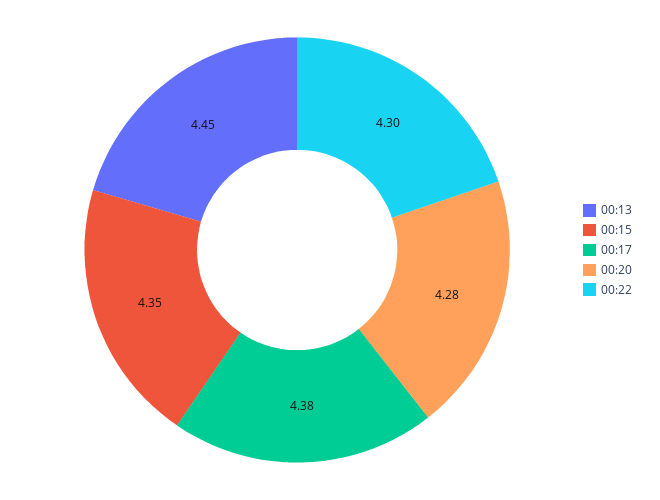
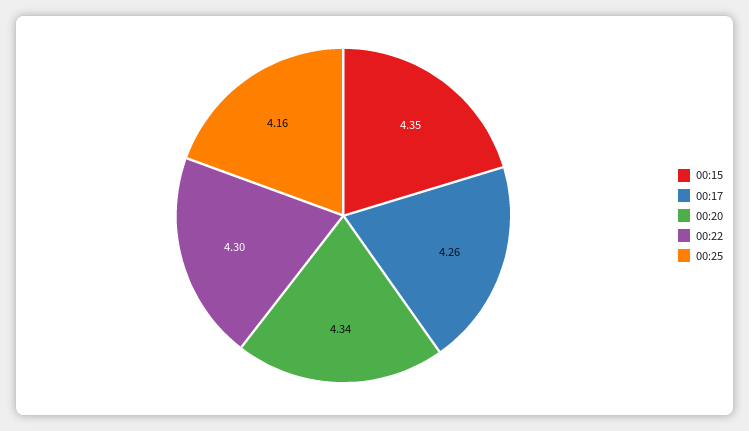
00:13: 4.45 -> none
00:17: 4.38 -> 4.26
00:20: 4.28 -> 4.34
00:25: none -> 4.16

